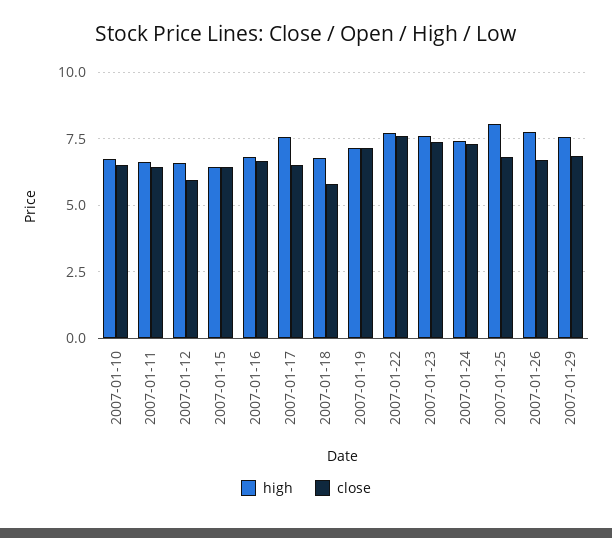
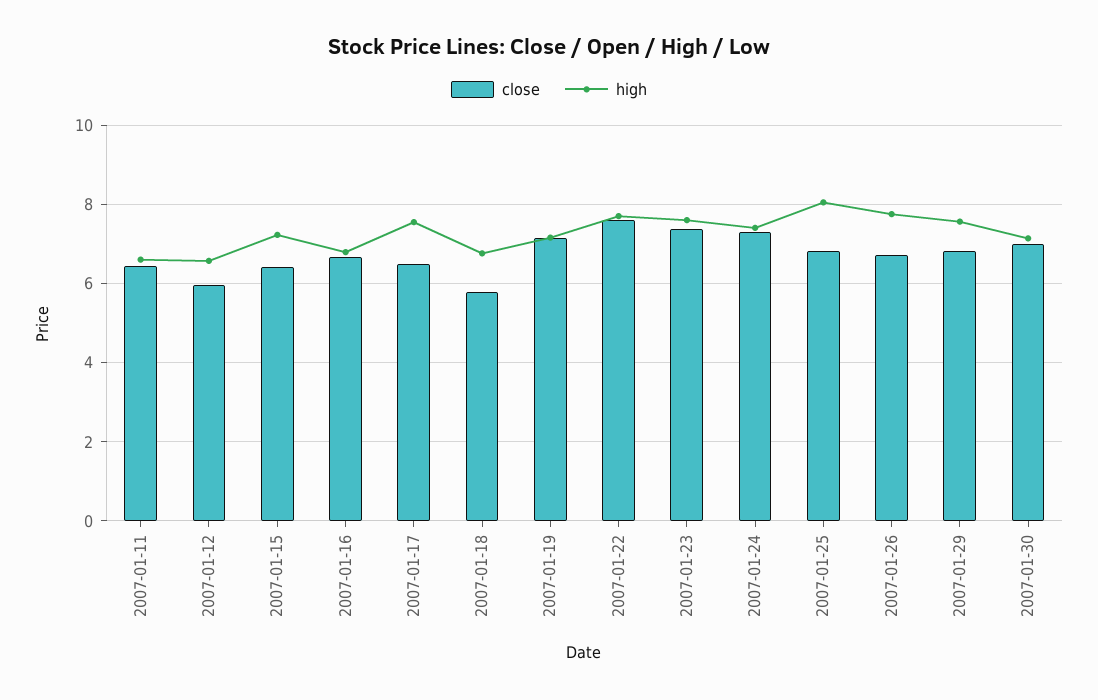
high, 2007-01-10: 6.75 -> none
close, 2007-01-10: 6.5 -> none
high, 2007-01-15: 6.5 -> 7.2
close, 2007-01-30: none -> 7
high, 2007-01-30: none -> 7.2

